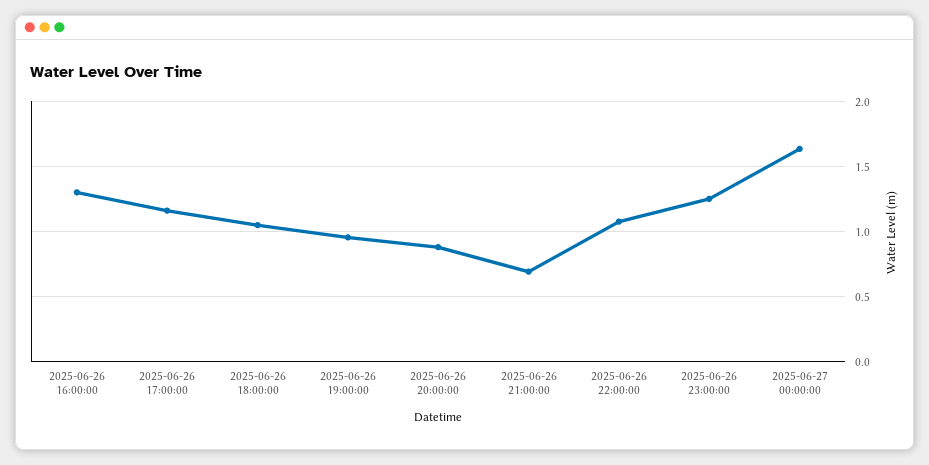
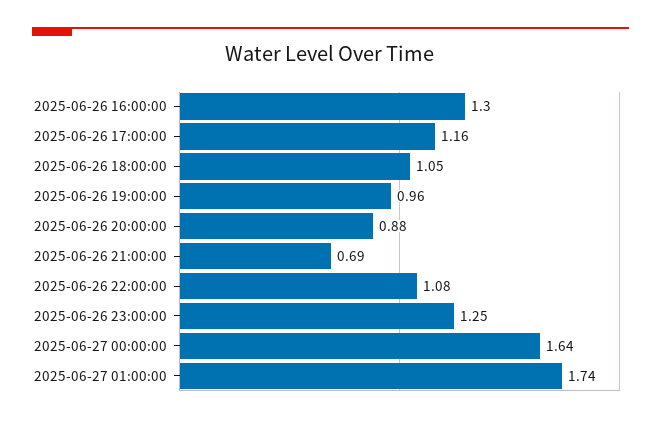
2025-06-27 01:00:00: none -> 1.74

